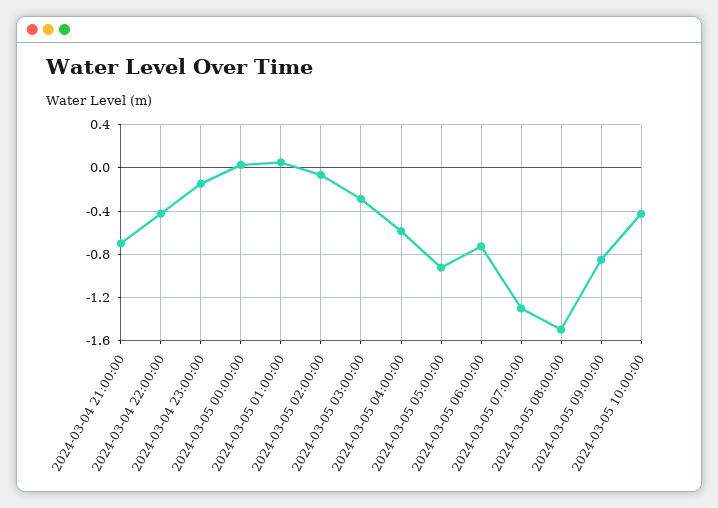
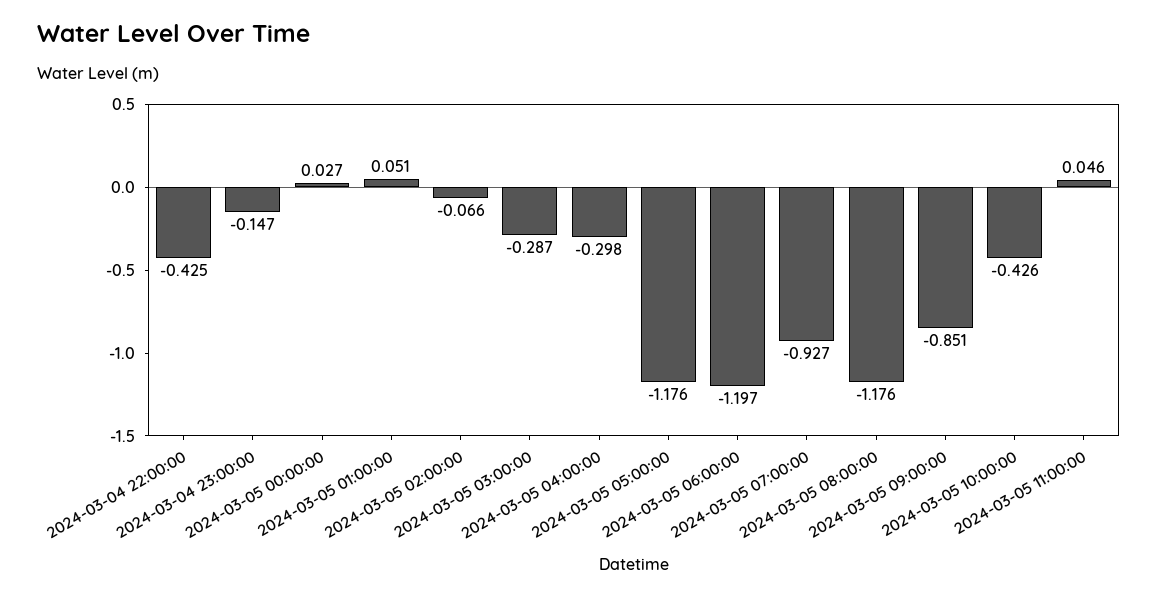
2024-03-04 21:00:00: -0.7 -> none
2024-03-05 04:00:00: -0.6 -> -0.298
2024-03-05 05:00:00: -0.9 -> -1.176
2024-03-05 06:00:00: -0.7 -> -1.197
2024-03-05 07:00:00: -1.3 -> -0.927
2024-03-05 08:00:00: -1.5 -> -1.176
2024-03-05 11:00:00: none -> 0.046

